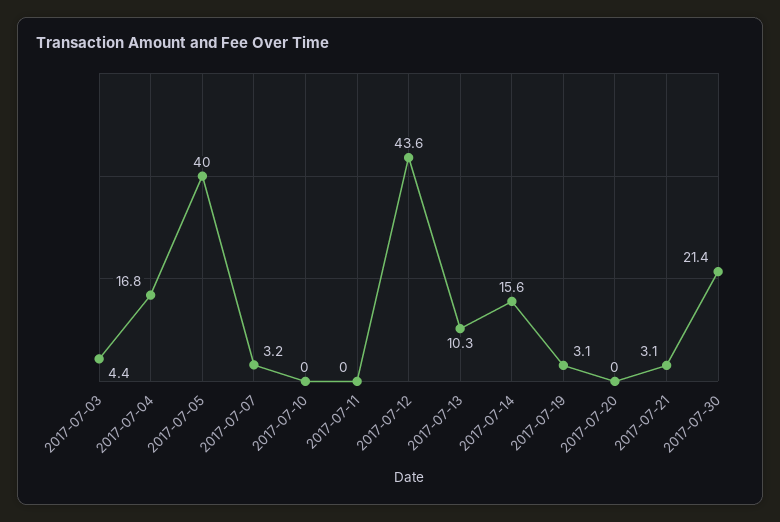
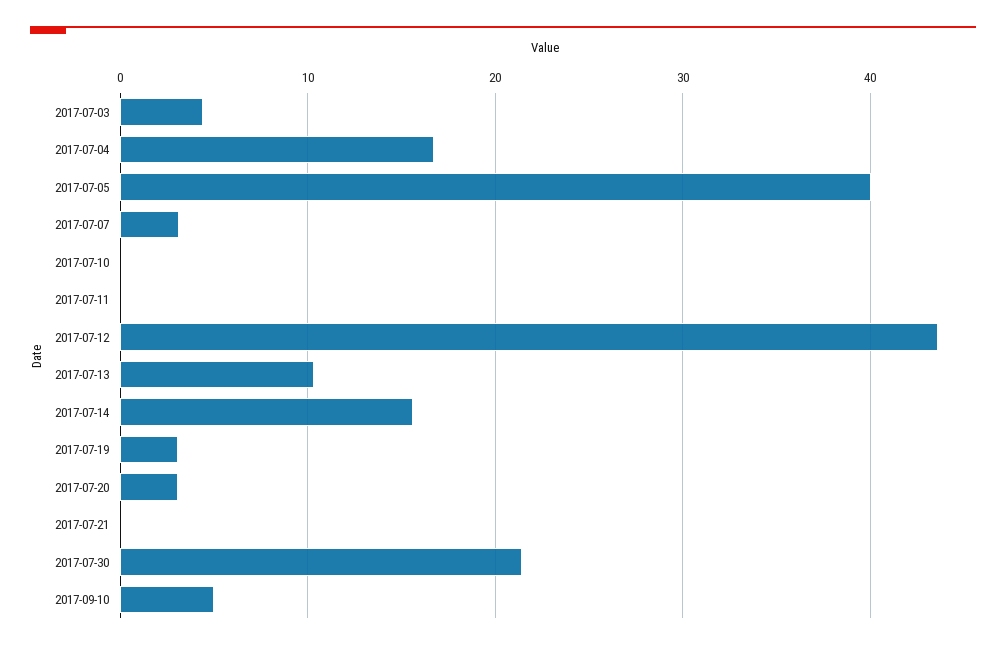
2017-07-20: 0 -> 3
2017-07-21: 3.1 -> 0
2017-09-10: none -> 5

